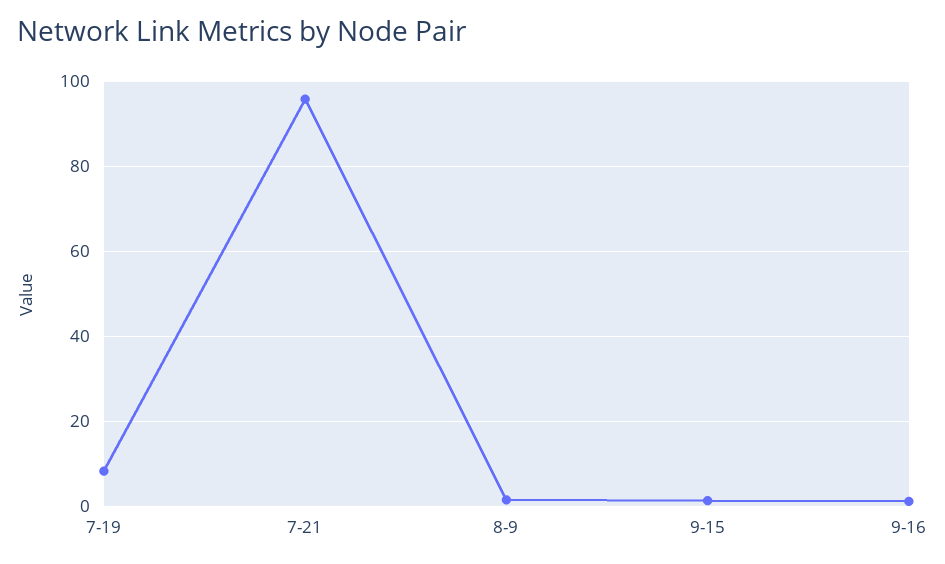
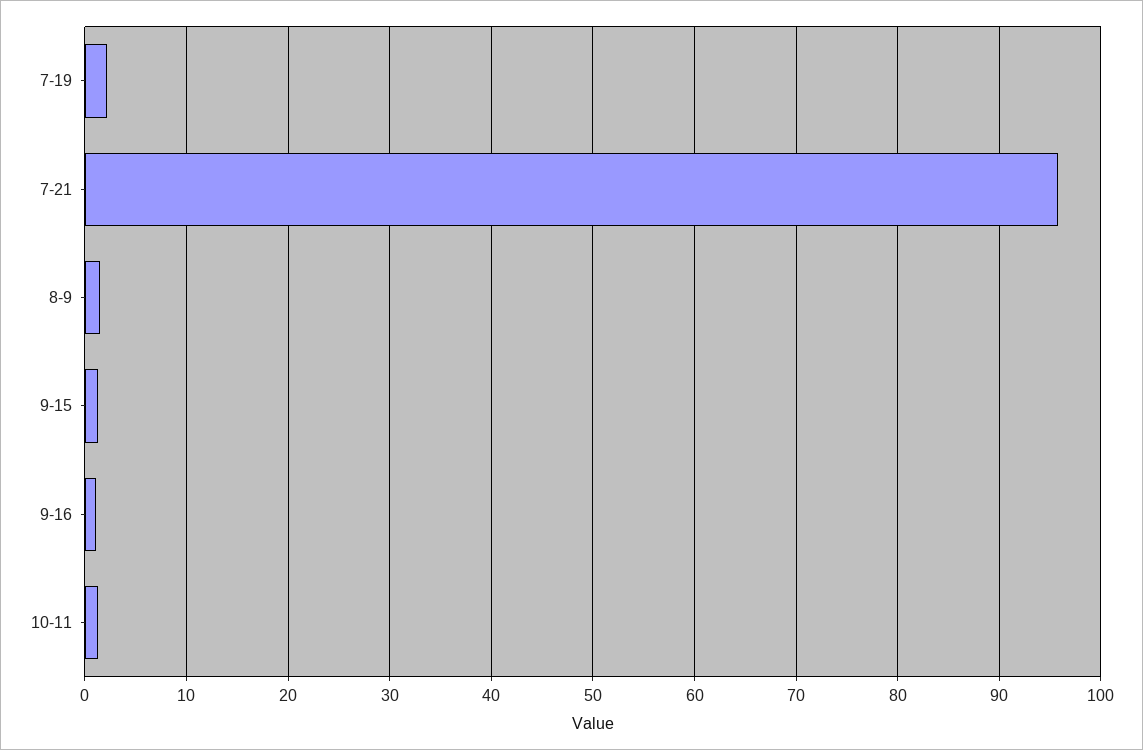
7-19: 8 -> 2
10-11: none -> 1

